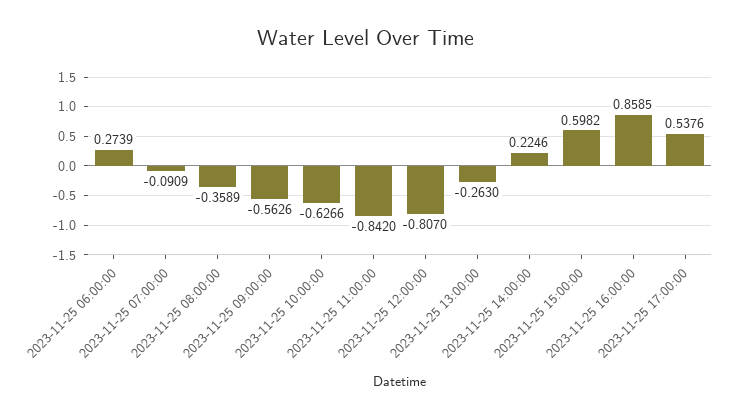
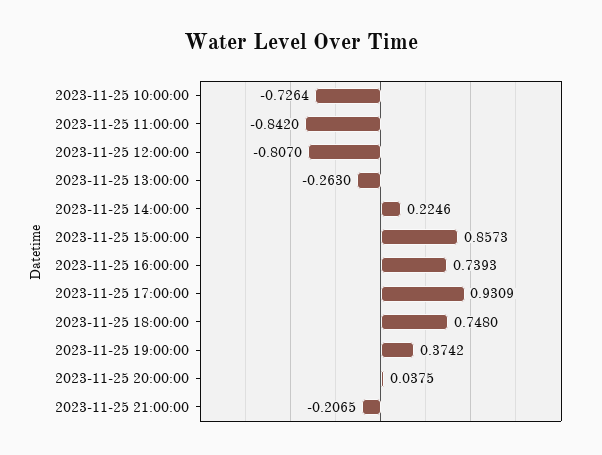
2023-11-25 06:00:00: 0.2739 -> none
2023-11-25 07:00:00: -0.0909 -> none
2023-11-25 08:00:00: -0.3589 -> none
2023-11-25 09:00:00: -0.5626 -> none
2023-11-25 10:00:00: -0.6266 -> -0.7264
2023-11-25 15:00:00: 0.5982 -> 0.8573
2023-11-25 16:00:00: 0.8585 -> 0.7393
2023-11-25 17:00:00: 0.5376 -> 0.9309
2023-11-25 18:00:00: none -> 0.748
2023-11-25 19:00:00: none -> 0.3742
2023-11-25 20:00:00: none -> 0.0375
2023-11-25 21:00:00: none -> -0.2065

